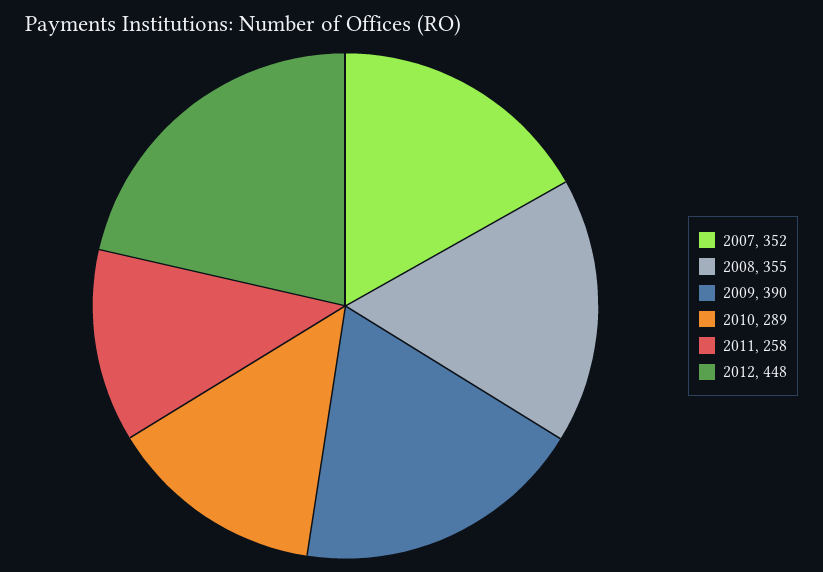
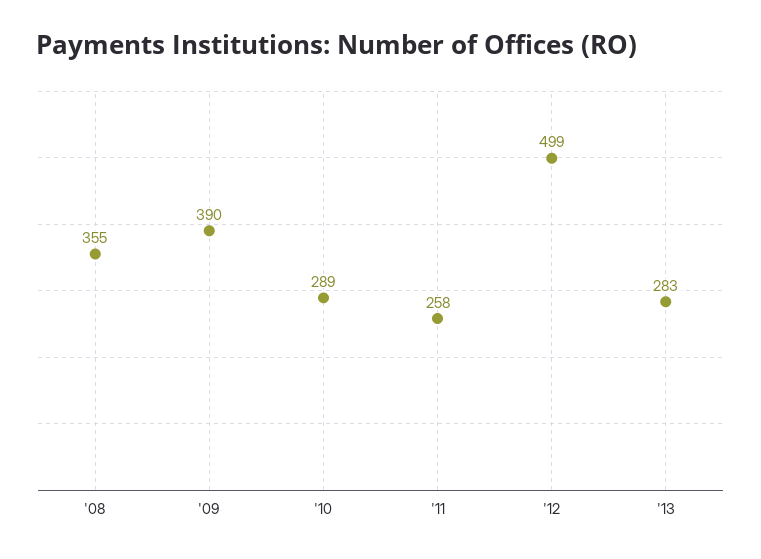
2007: 352 -> none
2012: 448 -> 499
'13: none -> 283

